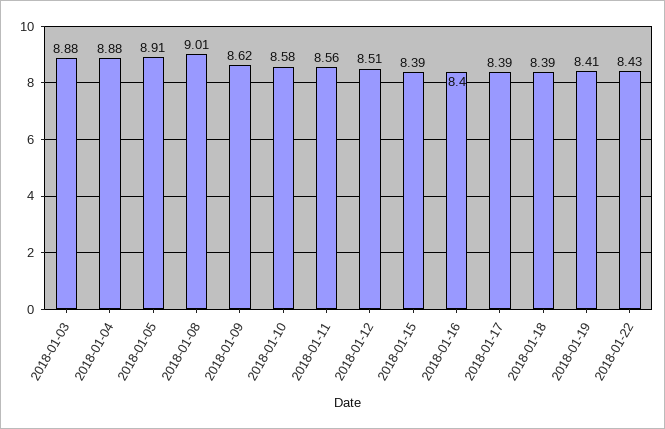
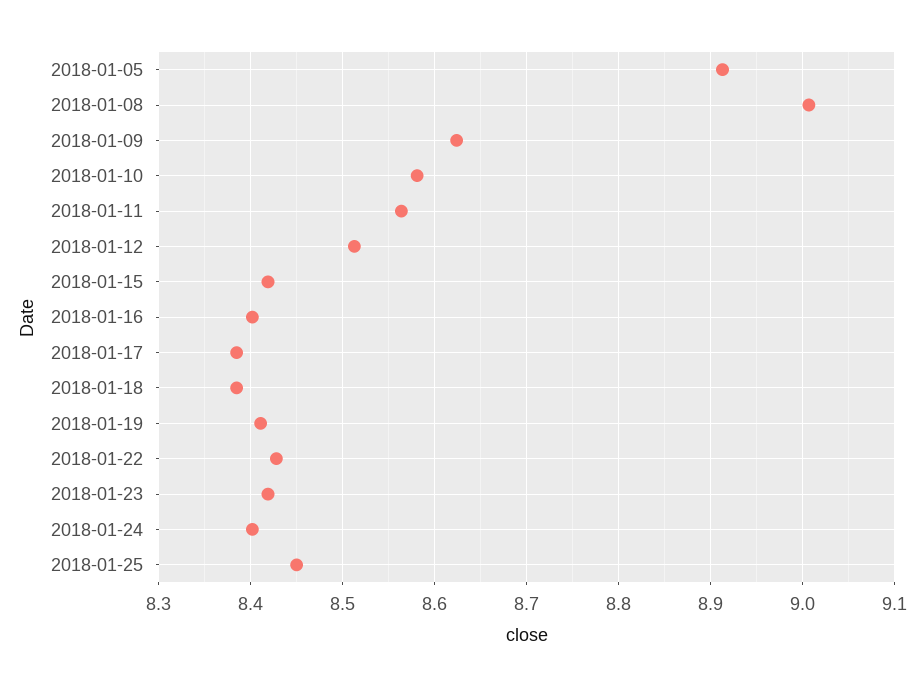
2018-01-03: 8.88 -> none
2018-01-04: 8.88 -> none
2018-01-15: 8.39 -> 8.42
2018-01-23: none -> 8.42
2018-01-24: none -> 8.4
2018-01-25: none -> 8.45

